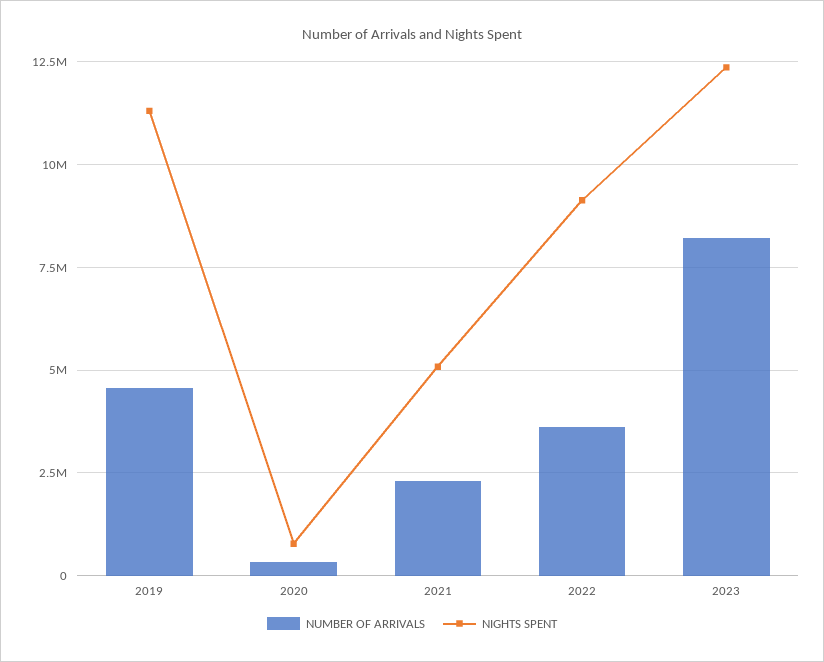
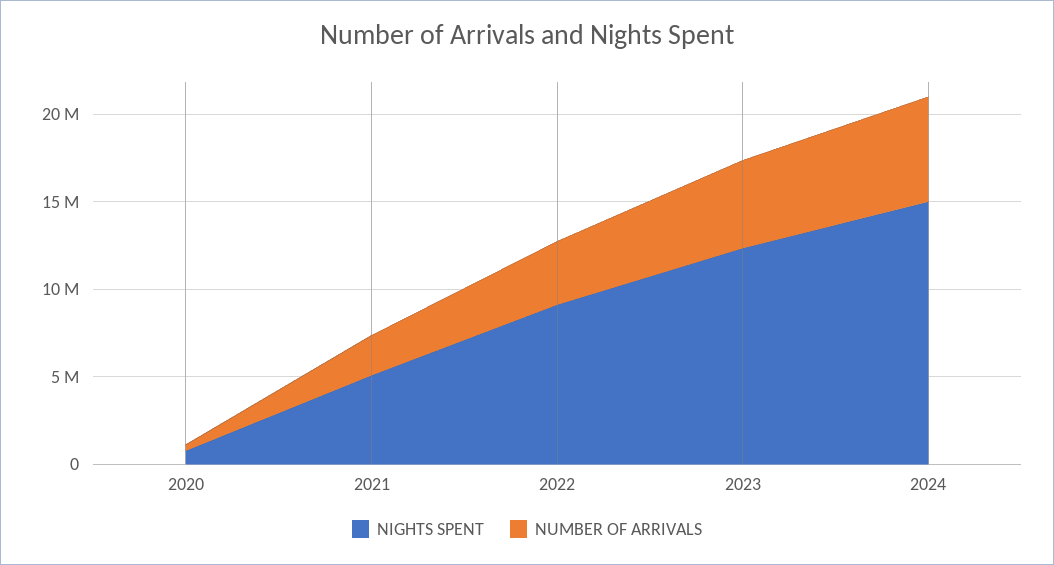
NUMBER OF ARRIVALS, 2019: 4500000 -> none
NIGHTS SPENT, 2019: 11250000 -> none
NUMBER OF ARRIVALS, 2023: 8250000 -> 5000000
NIGHTS SPENT, 2024: none -> 15000000
NUMBER OF ARRIVALS, 2024: none -> 6000000

